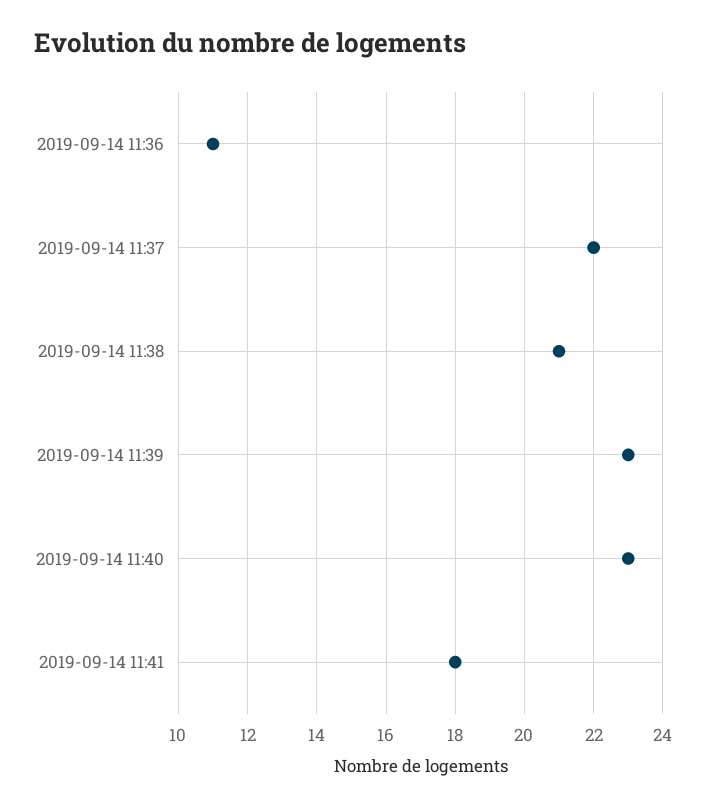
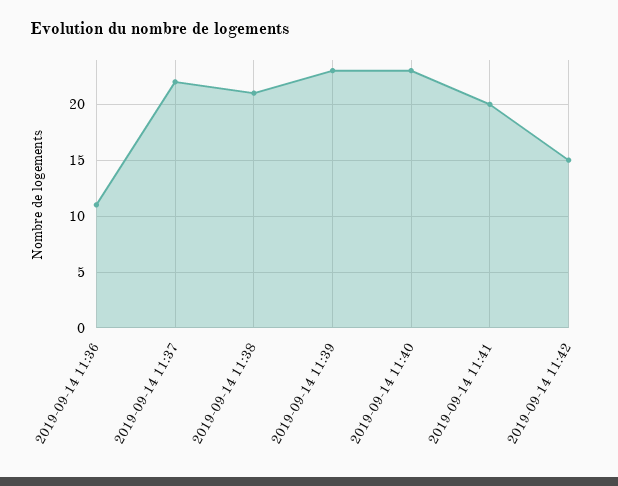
2019-09-14 11:41: 18 -> 20
2019-09-14 11:42: none -> 15

